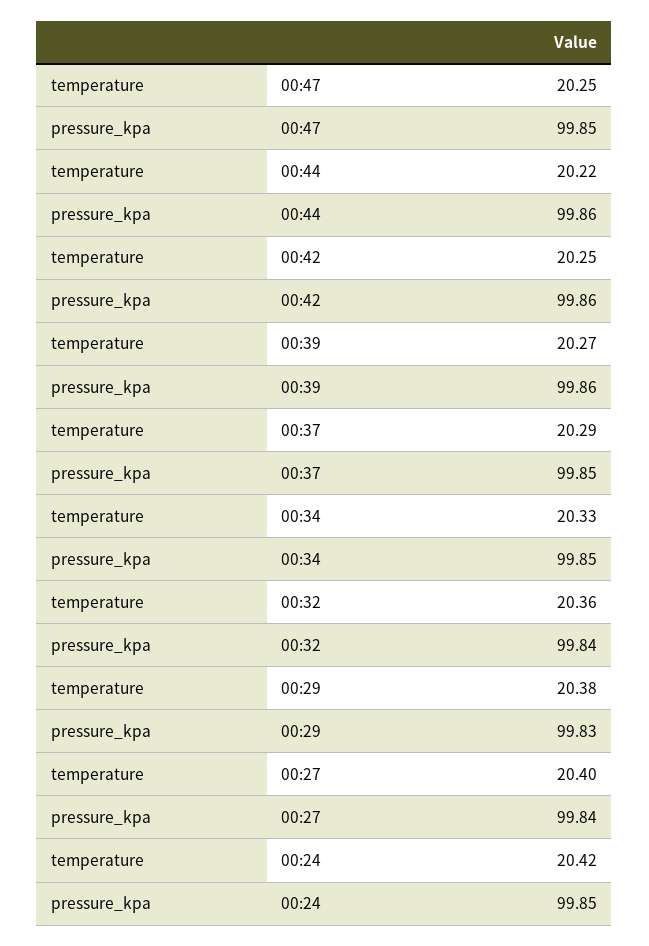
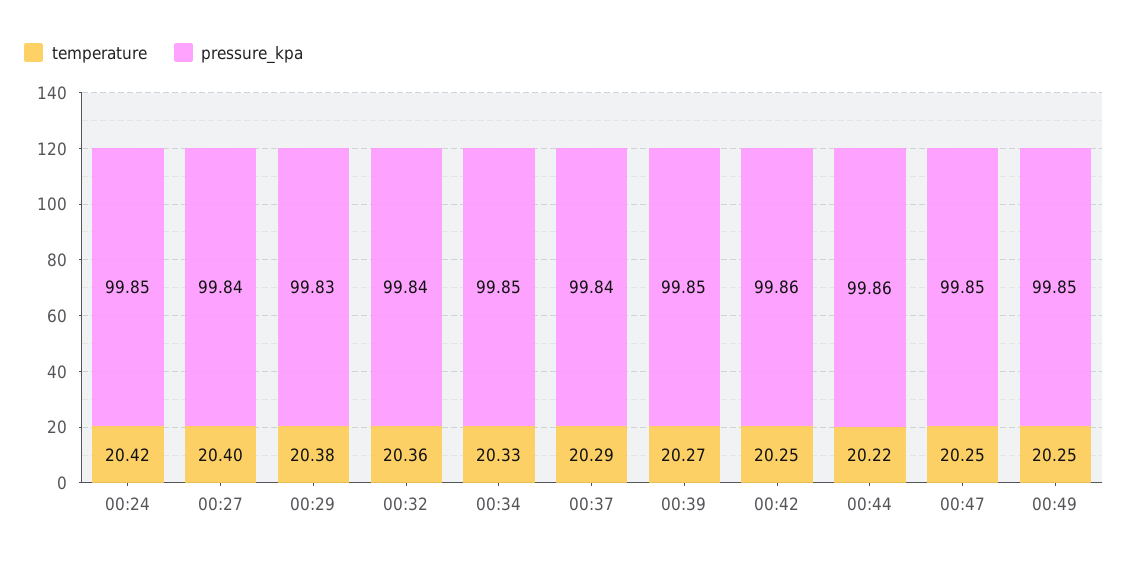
pressure_kpa, 00:39: 99.86 -> 99.85
pressure_kpa, 00:37: 99.85 -> 99.84
temperature, 00:49: none -> 20.25
pressure_kpa, 00:49: none -> 99.85

